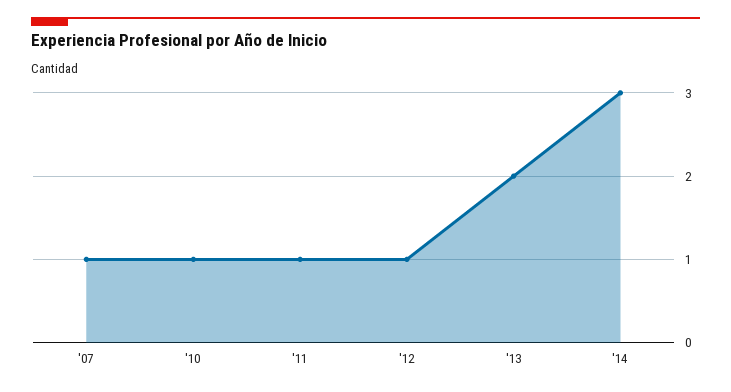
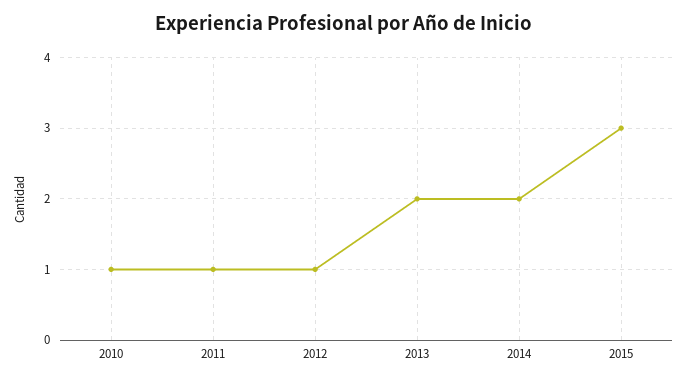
'07: 1 -> none
'14: 3 -> 2
2015: none -> 3

